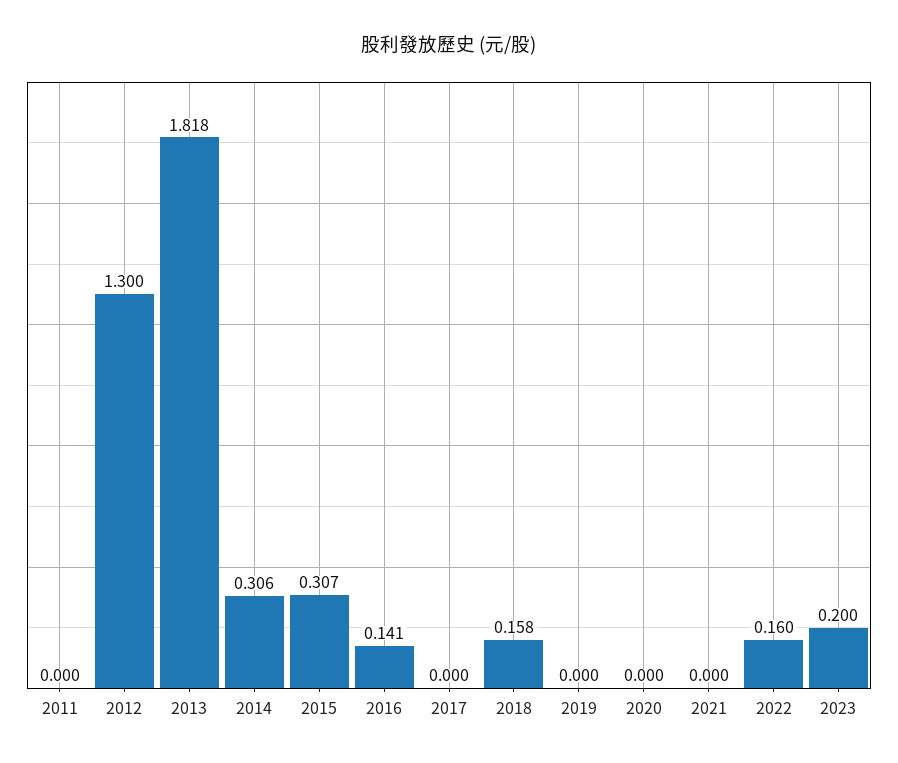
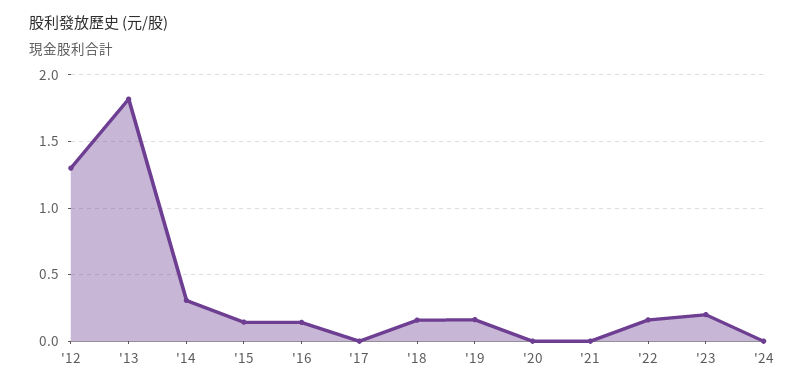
2011: 0 -> none
2015: 0.307 -> 0.15
2019: 0 -> 0.15
'24: none -> 0

